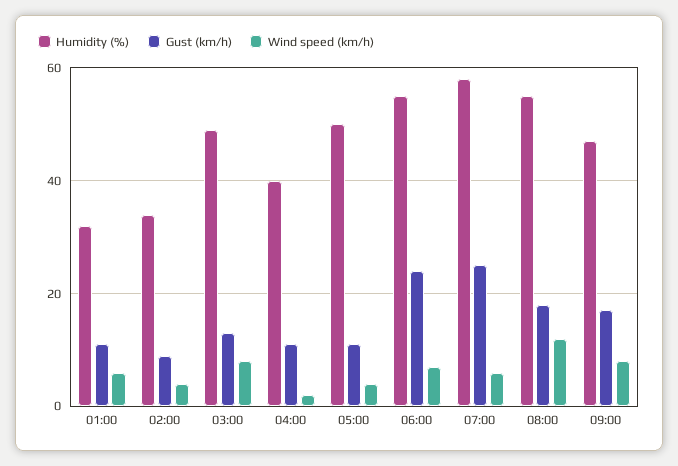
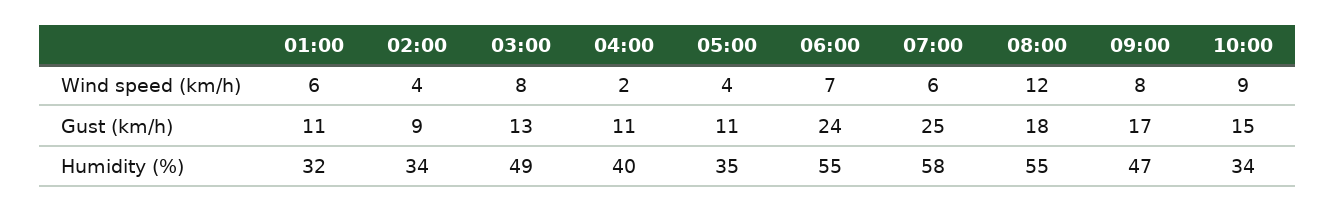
Humidity (%), 05:00: 50 -> 35
Wind speed (km/h), 10:00: none -> 9
Gust (km/h), 10:00: none -> 15
Humidity (%), 10:00: none -> 34

